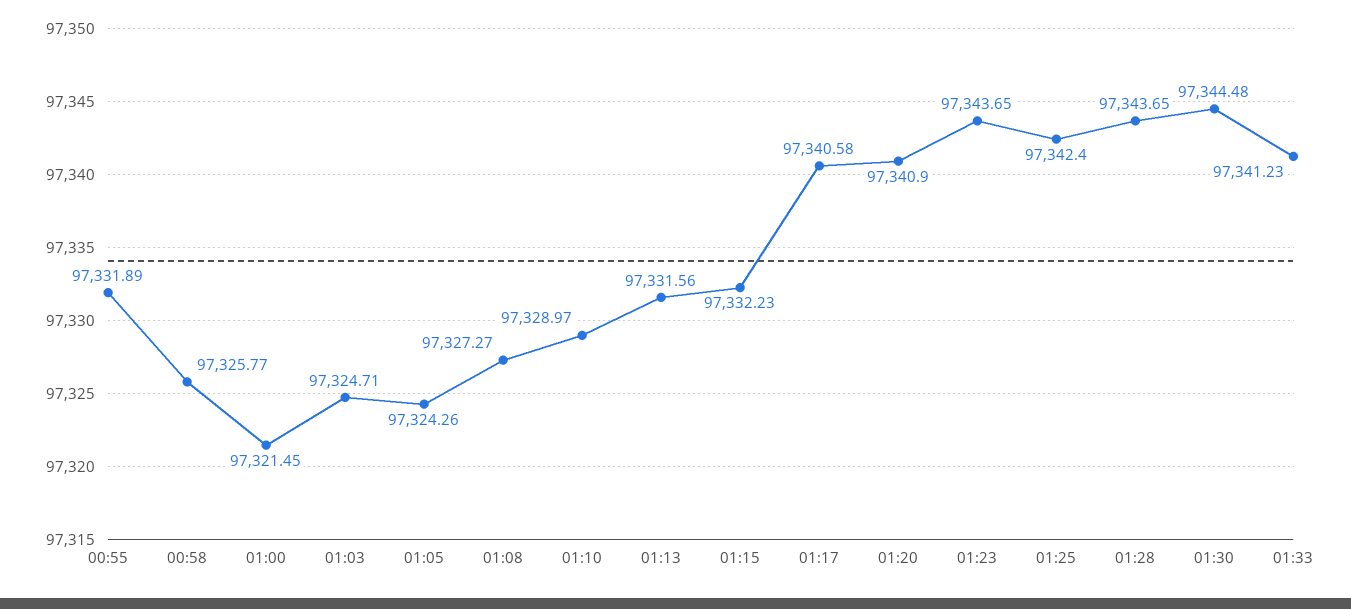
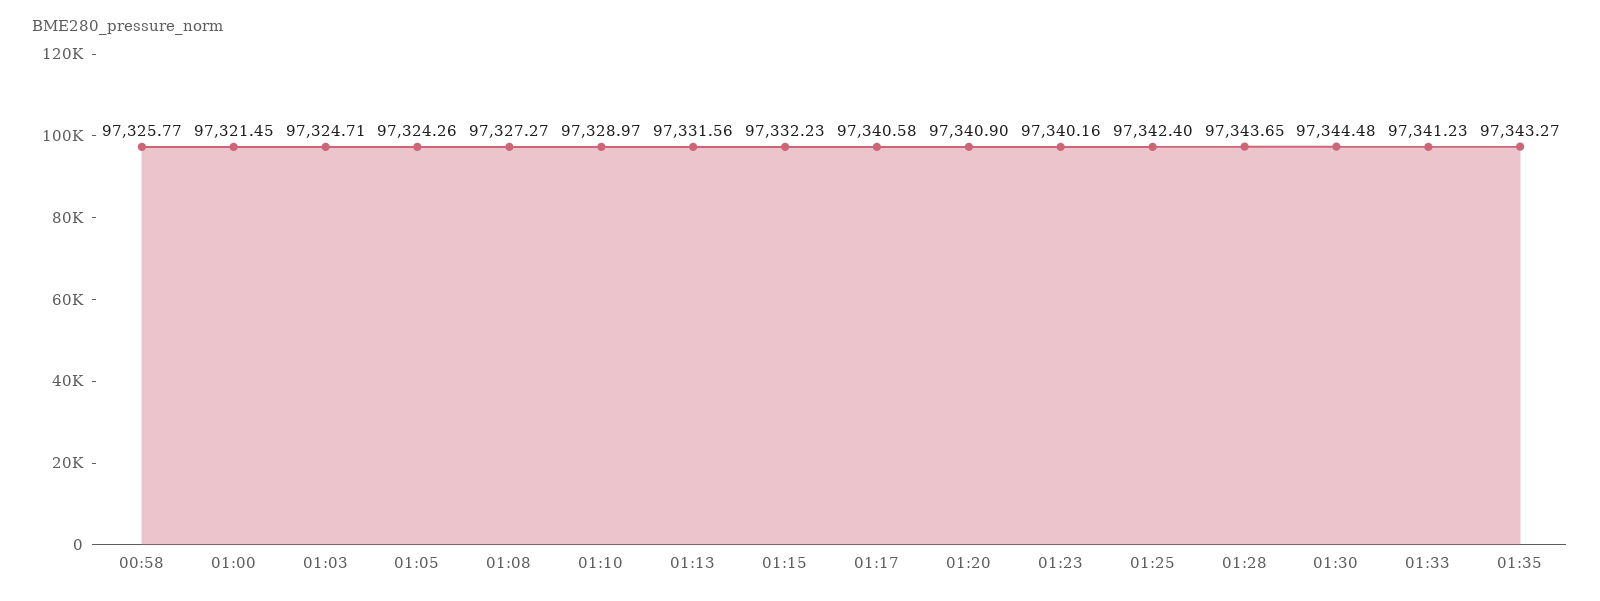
00:55: 97331.89 -> none
01:23: 97343.65 -> 97340.16
01:35: none -> 97343.27

